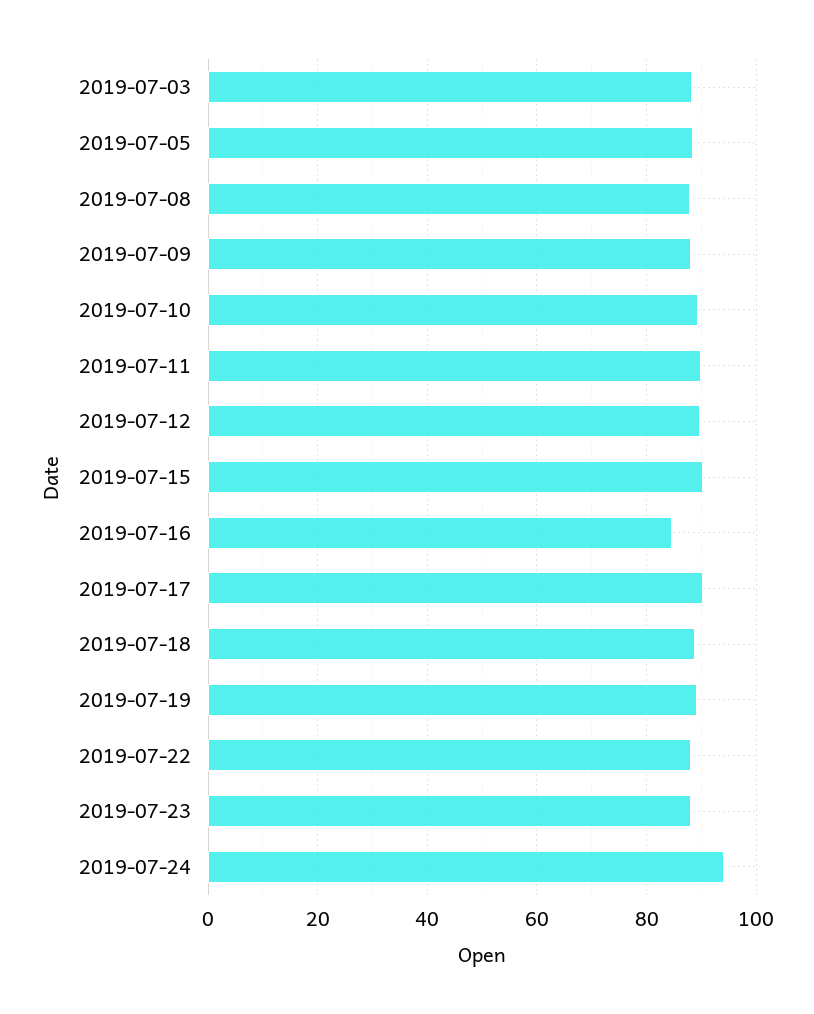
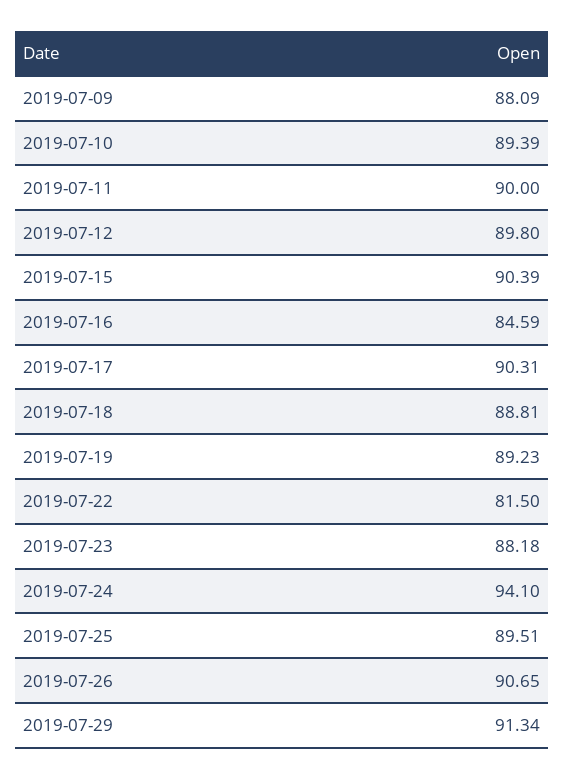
2019-07-03: 88 -> none
2019-07-05: 88 -> none
2019-07-08: 88 -> none
2019-07-22: 88 -> 81.5
2019-07-25: none -> 89.51
2019-07-26: none -> 90.65
2019-07-29: none -> 91.34

